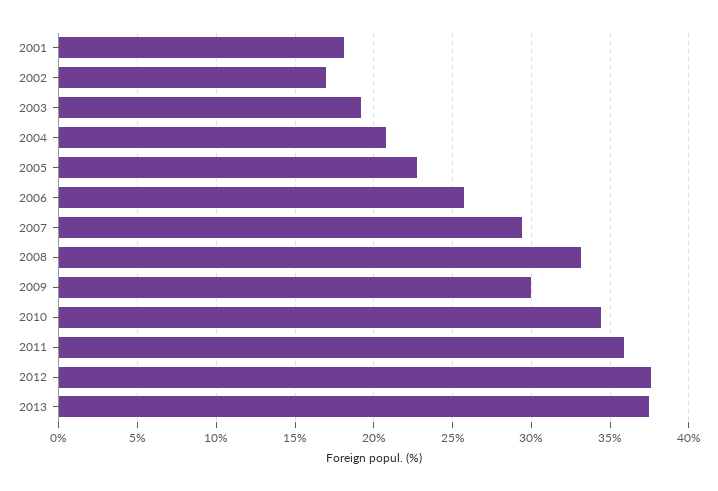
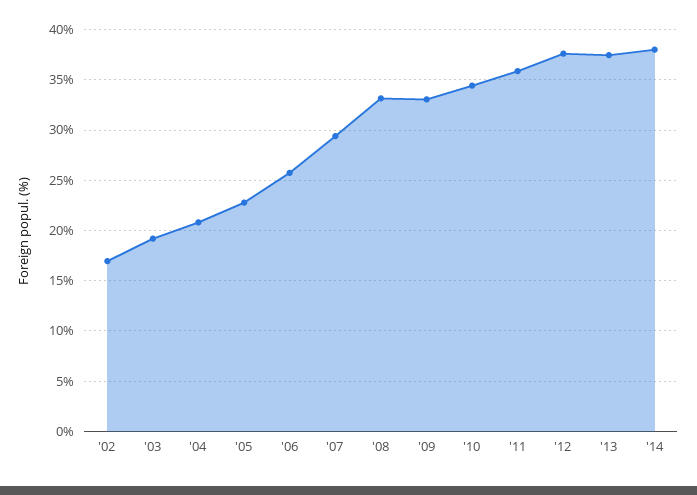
2001: 18 -> none
2009: 30 -> 33
'14: none -> 38

